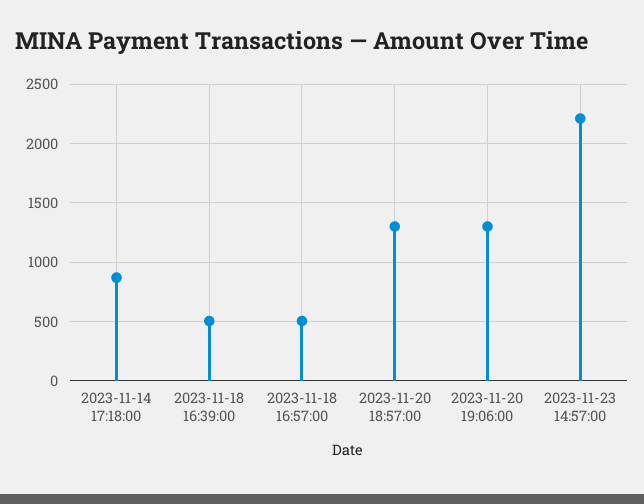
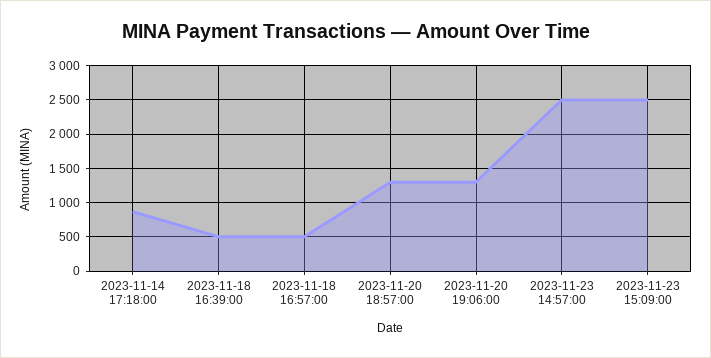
2023-11-23 14:57:00: 2200 -> 2500
2023-11-23 15:09:00: none -> 2500

